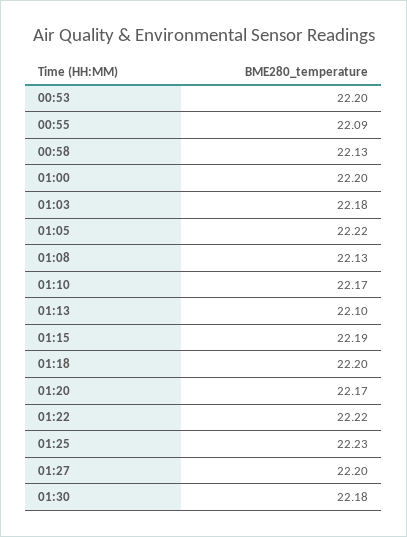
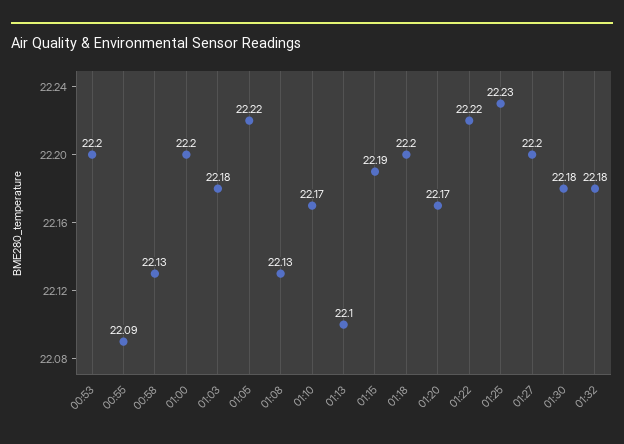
01:32: none -> 22.18

